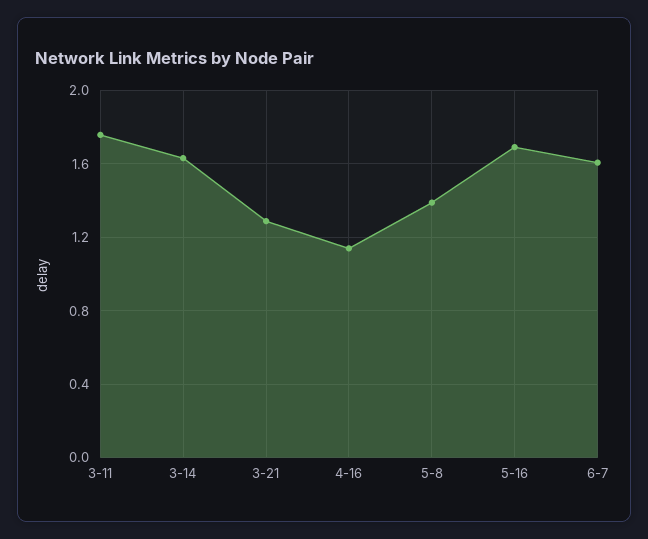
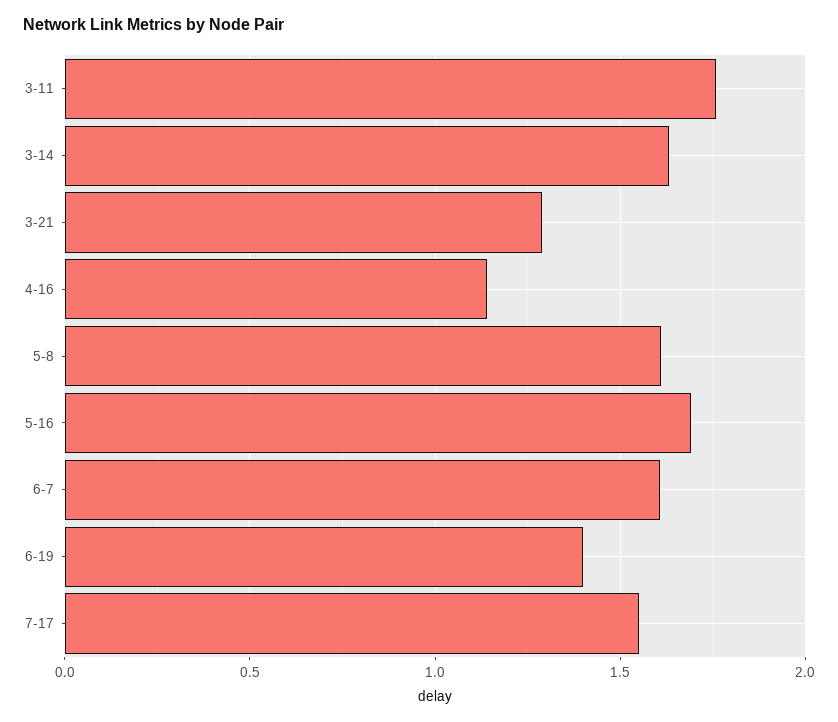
5-8: 1.4 -> 1.6
6-19: none -> 1.4
7-17: none -> 1.55

